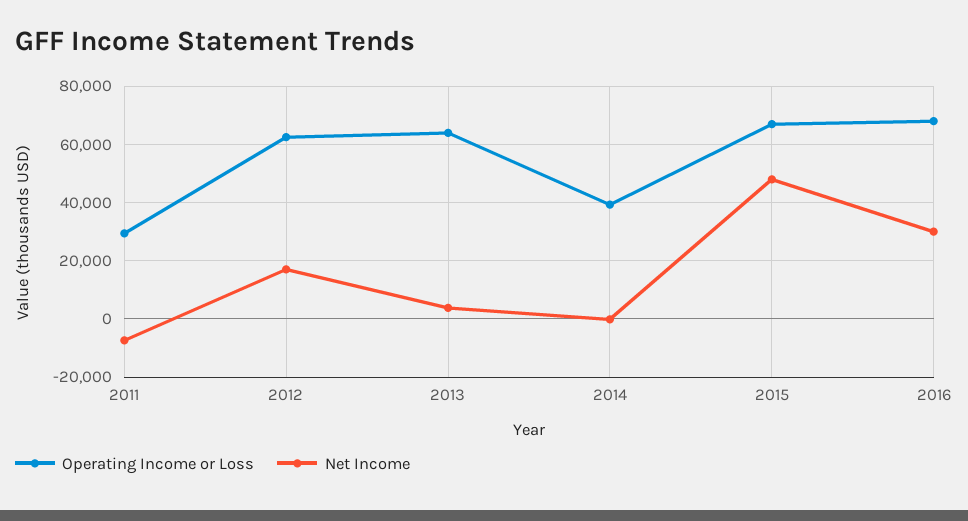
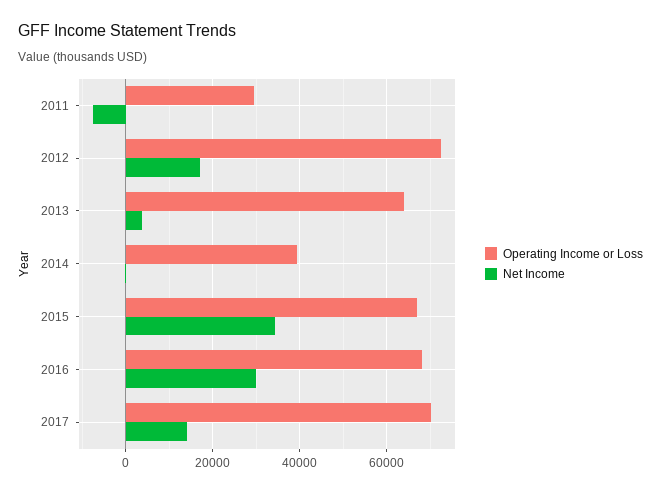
Operating Income or Loss, 2012: 62500 -> 72000
Net Income, 2015: 47500 -> 34000
Operating Income or Loss, 2017: none -> 70000
Net Income, 2017: none -> 14000

